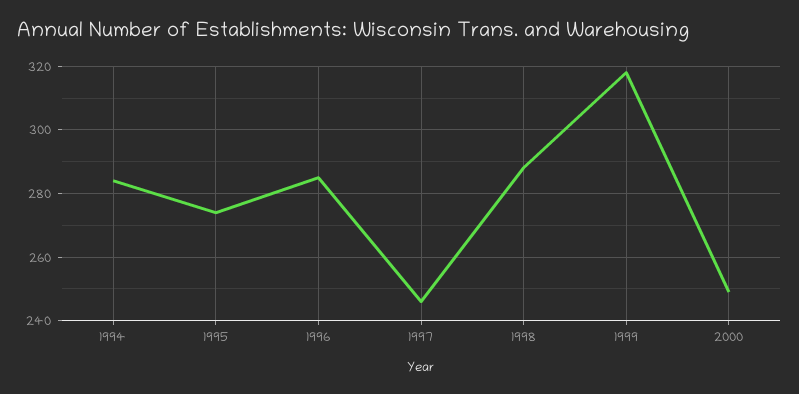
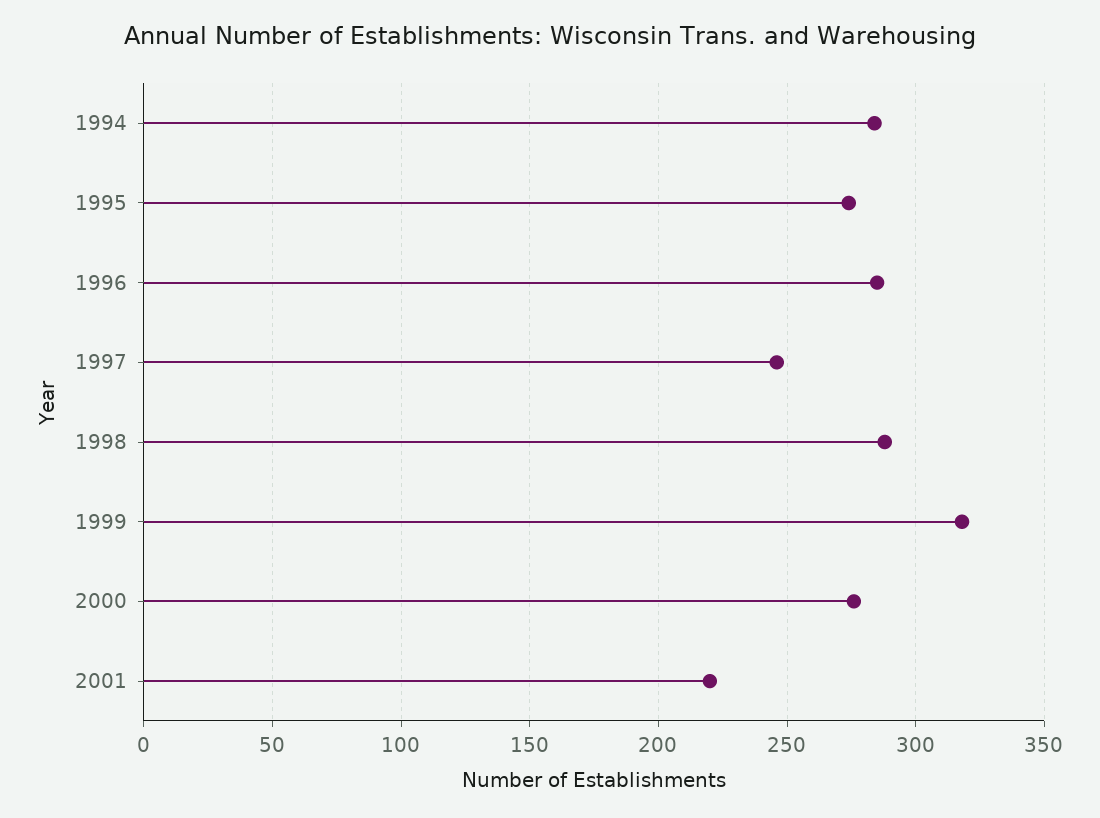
2000: 250 -> 275
2001: none -> 220

